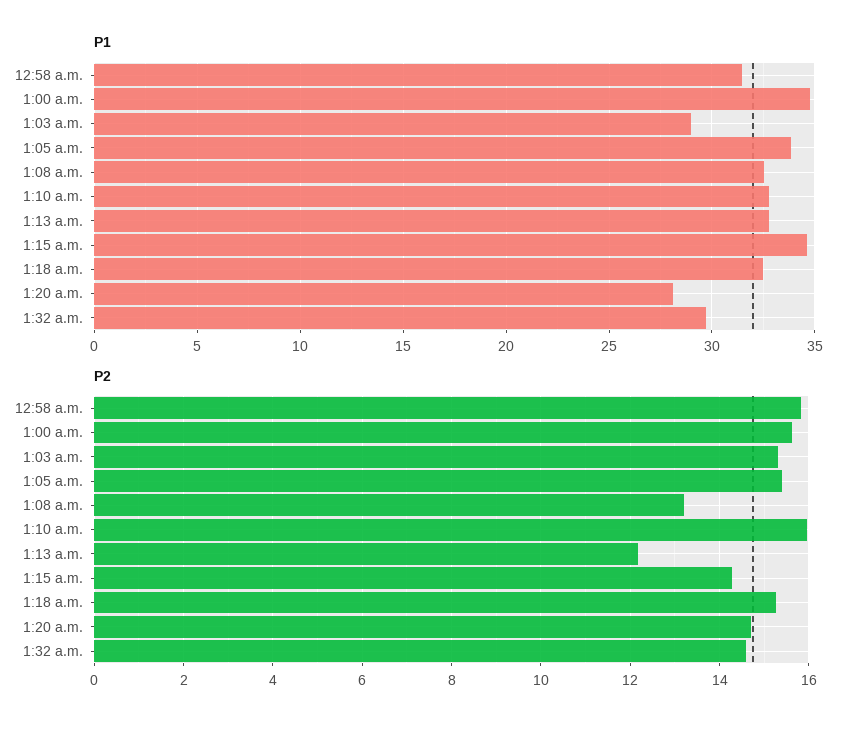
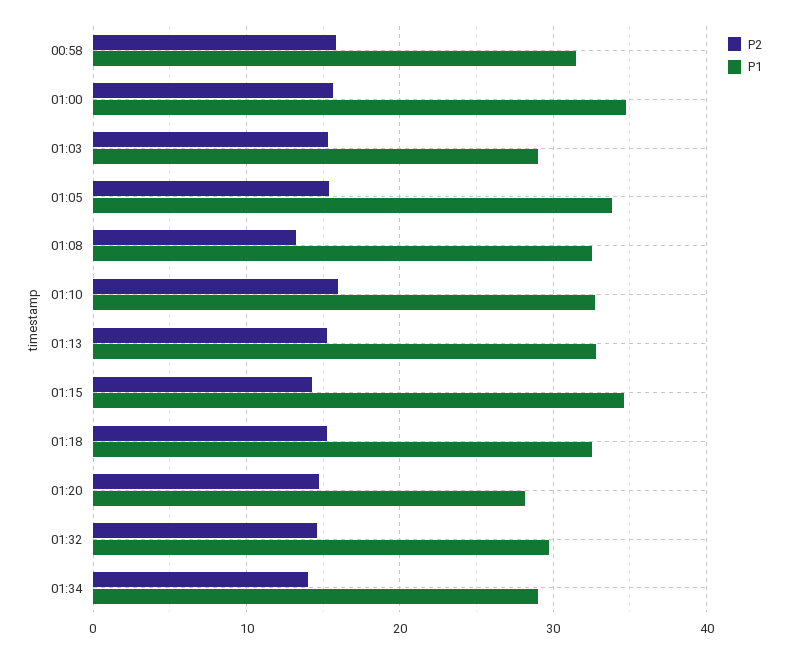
P2, 1:13 a.m.: 12.2 -> 15
P2, 01:34: none -> 14
P1, 01:34: none -> 29

